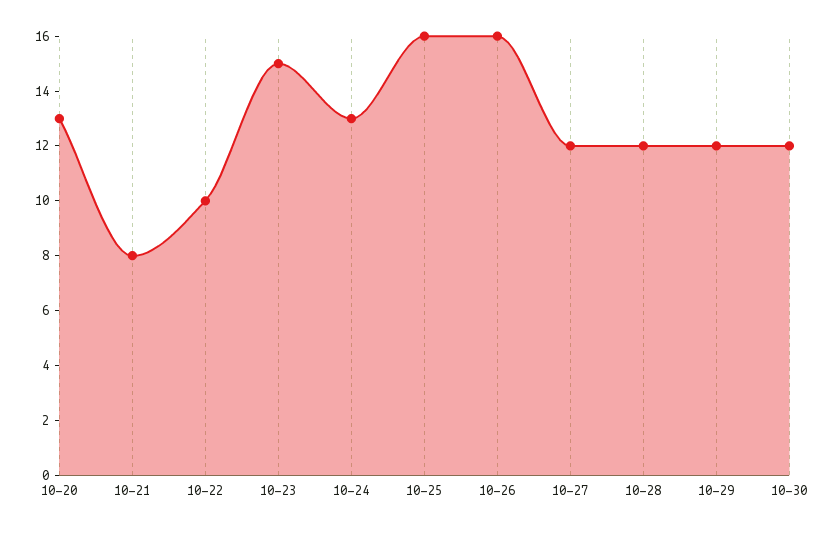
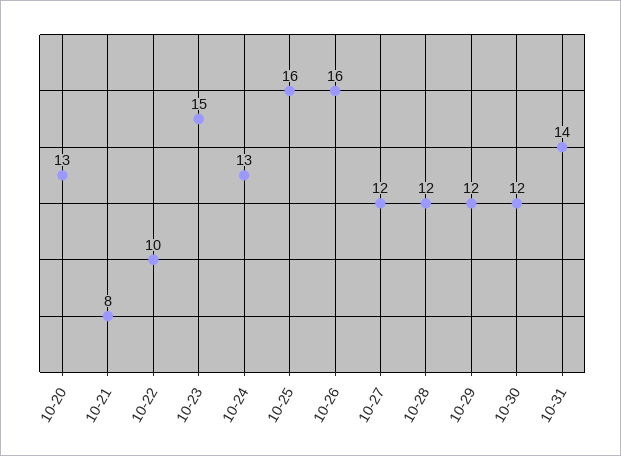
10-31: none -> 14

